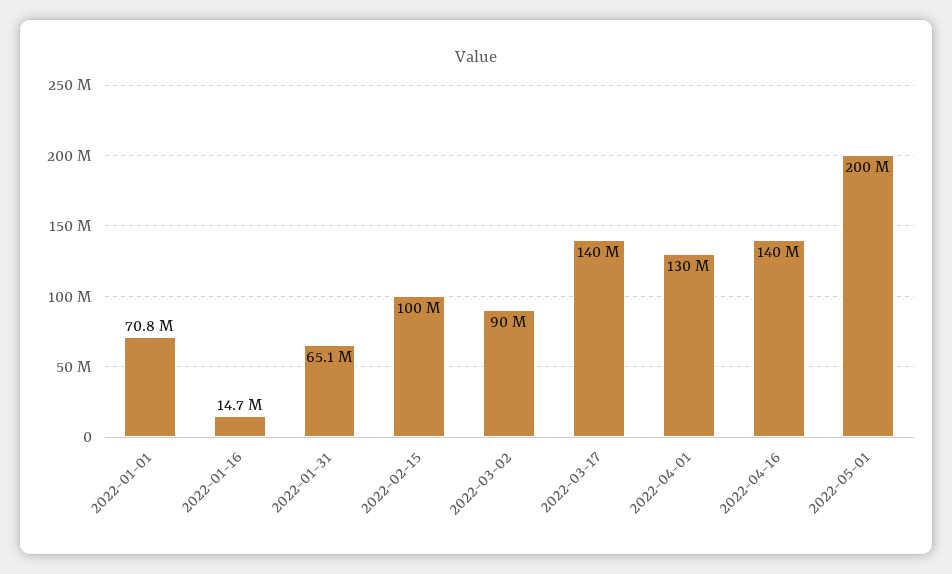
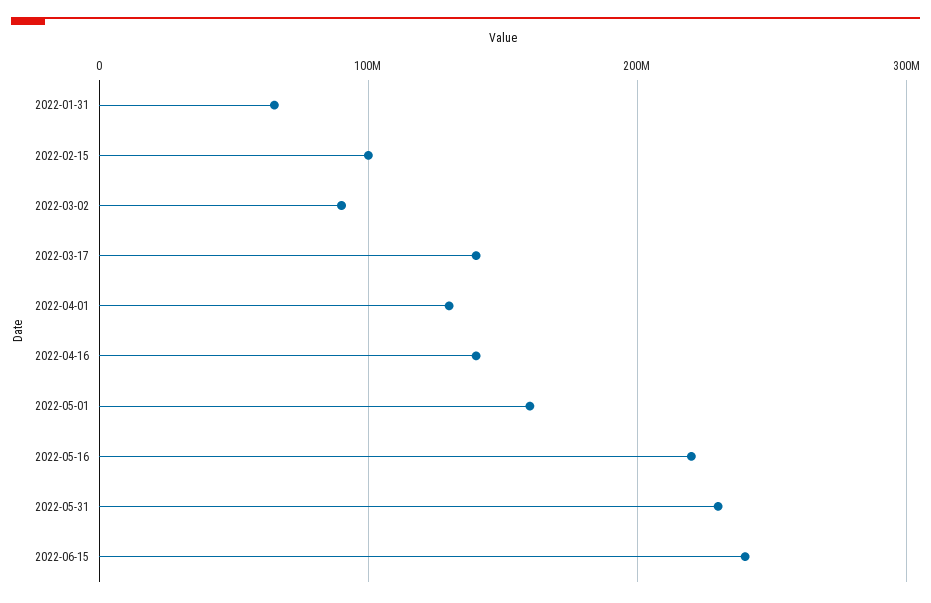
2022-01-01: 70800000 -> none
2022-01-16: 14700000 -> none
2022-05-01: 200000000 -> 160000000
2022-05-16: none -> 220000000
2022-05-31: none -> 230000000
2022-06-15: none -> 240000000

